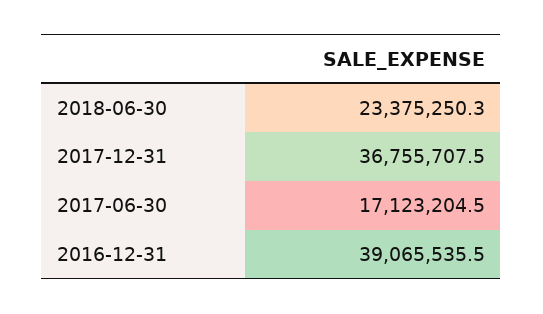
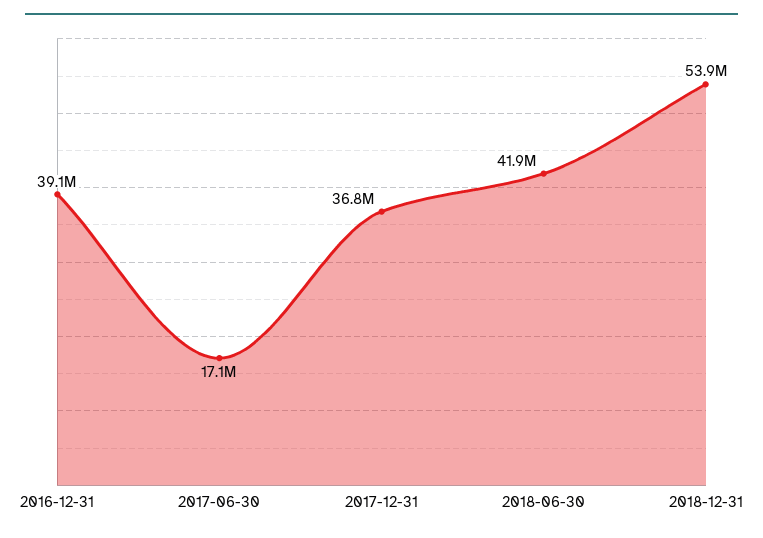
2018-06-30: 23375250.3 -> 41900000
2018-12-31: none -> 53900000

